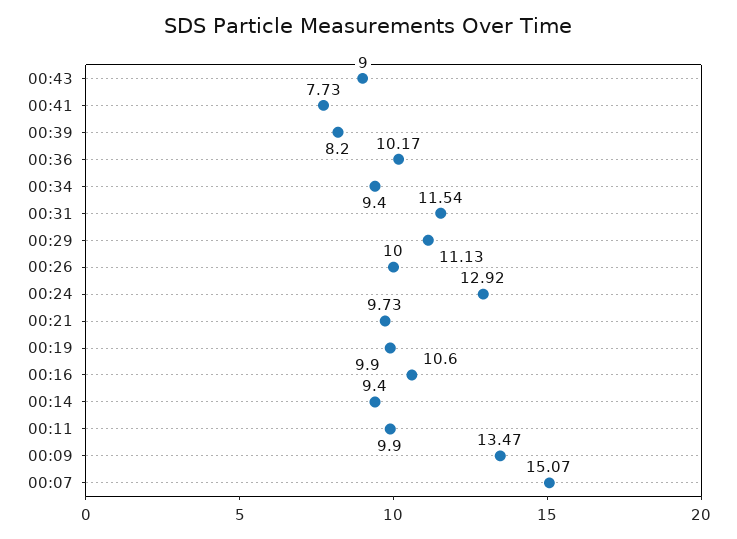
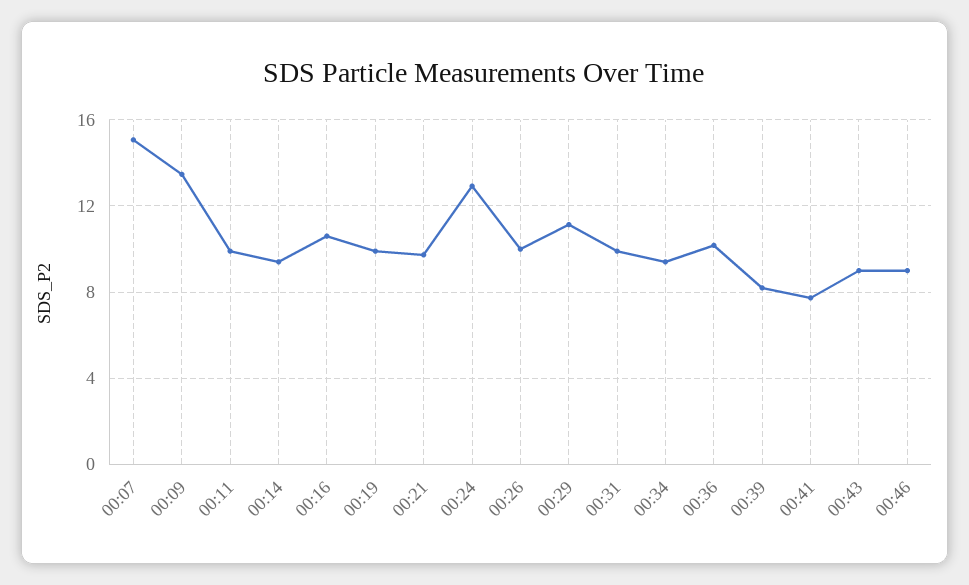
00:31: 11.54 -> 10
00:46: none -> 9

